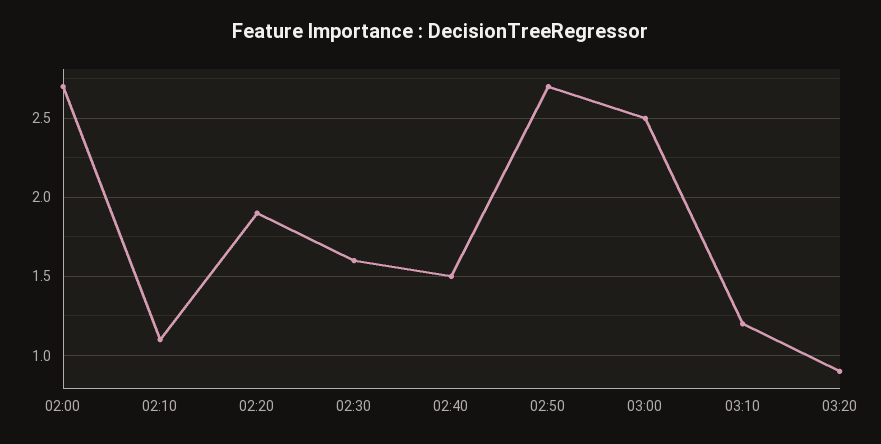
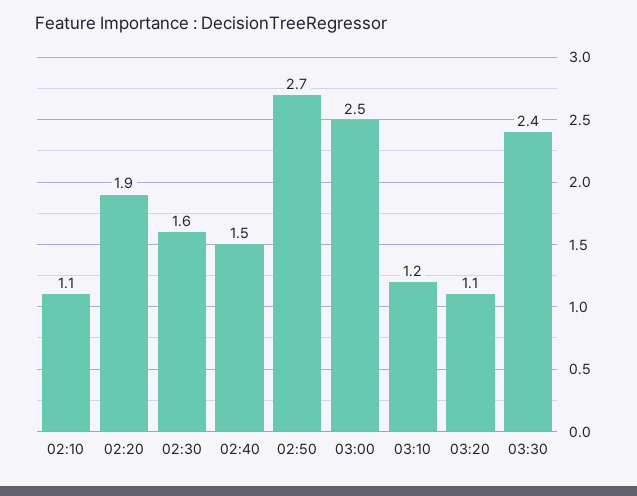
02:00: 2.7 -> none
03:20: 0.9 -> 1.1
03:30: none -> 2.4

